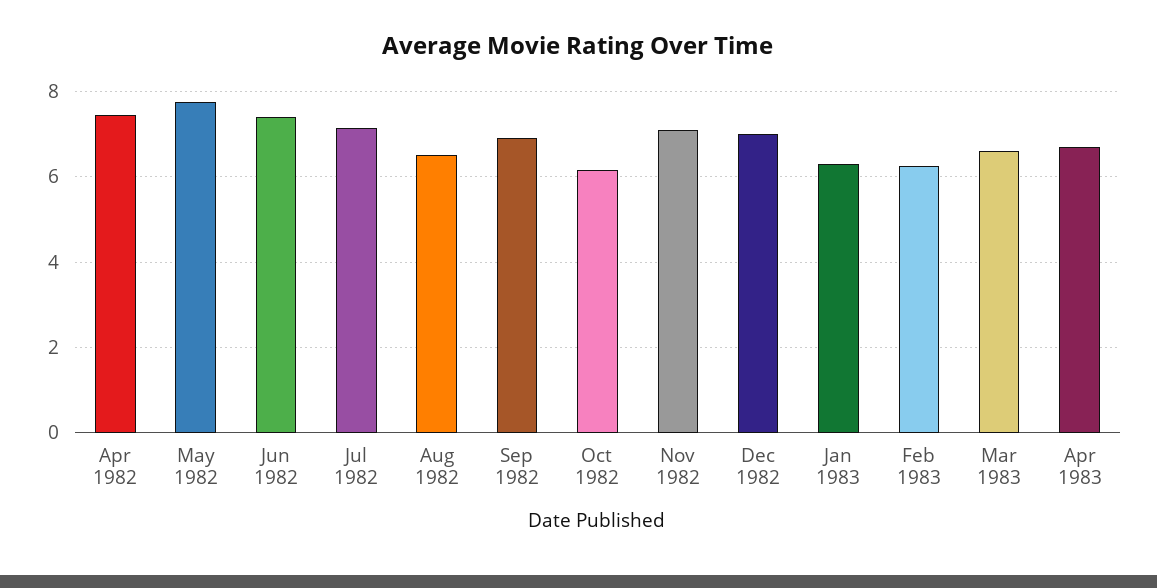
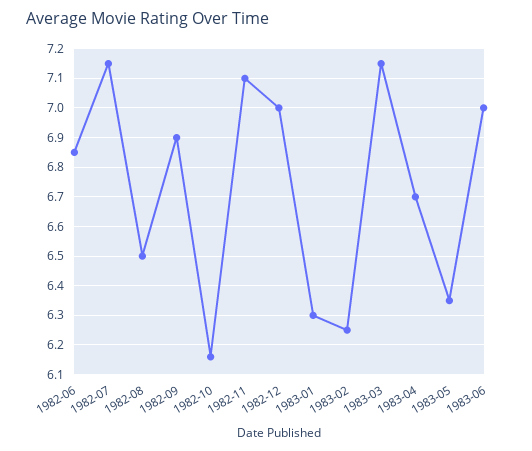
Apr 1982: 7.4 -> none
May 1982: 7.8 -> none
Jun 1982: 7.4 -> 6.85
Mar 1983: 6.6 -> 7.15
1983-05: none -> 6.35
1983-06: none -> 7

